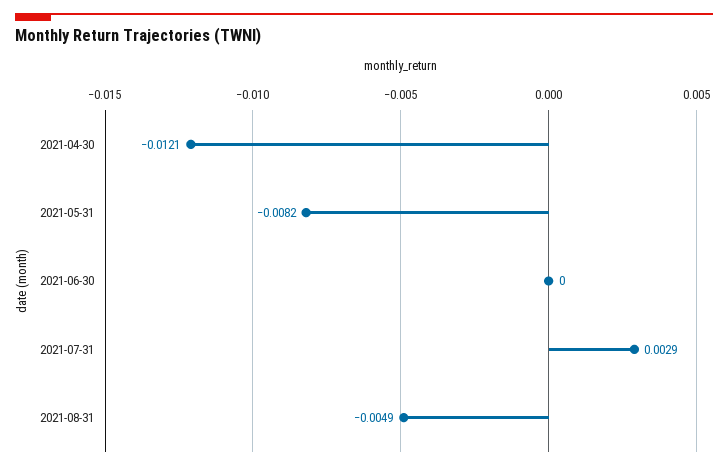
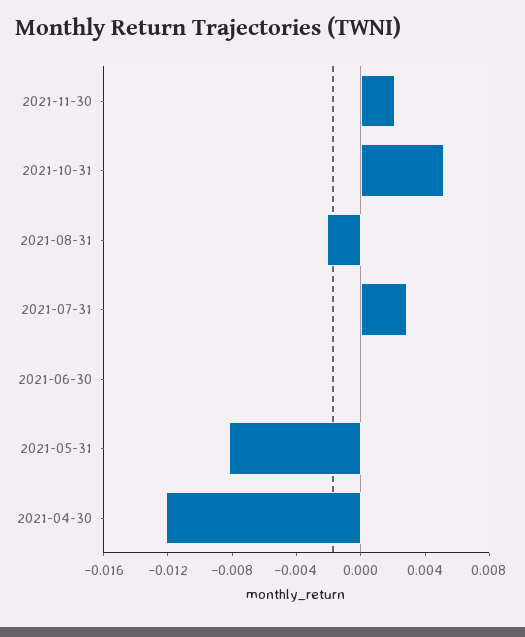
2021-08-31: -0.0049 -> -0.002
2021-11-30: none -> 0.002
2021-10-31: none -> 0.005

